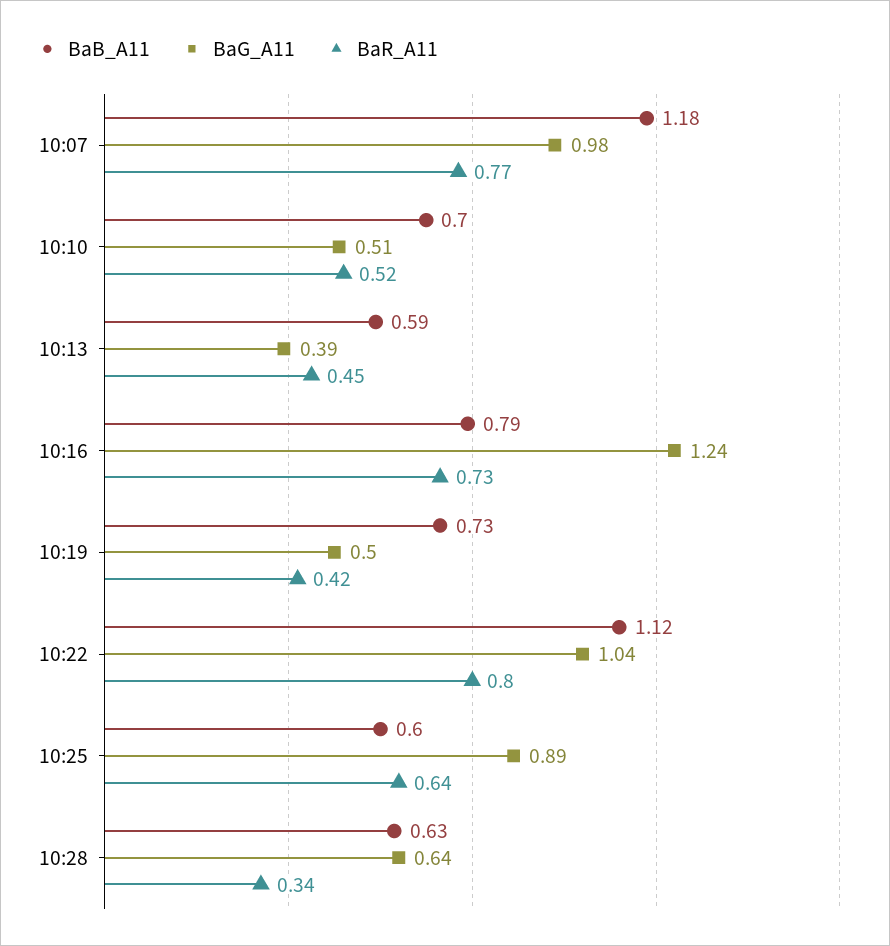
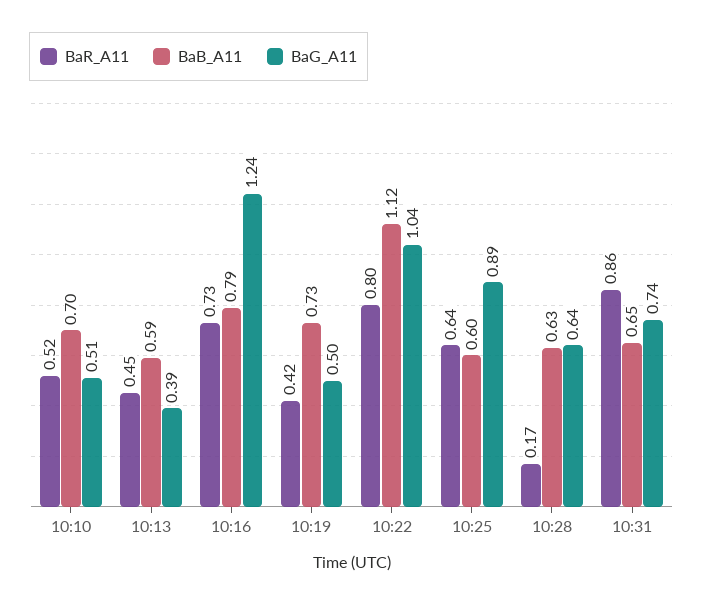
BaB_A11, 10:07: 1.18 -> none
BaG_A11, 10:07: 0.98 -> none
BaR_A11, 10:07: 0.77 -> none
BaR_A11, 10:28: 0.34 -> 0.17
BaR_A11, 10:31: none -> 0.86
BaB_A11, 10:31: none -> 0.65
BaG_A11, 10:31: none -> 0.74

